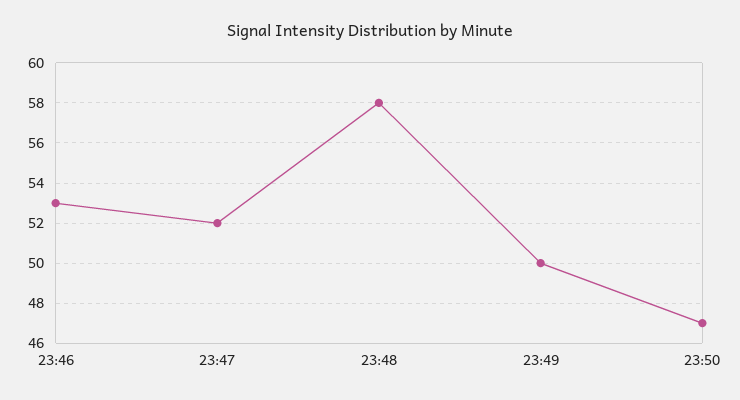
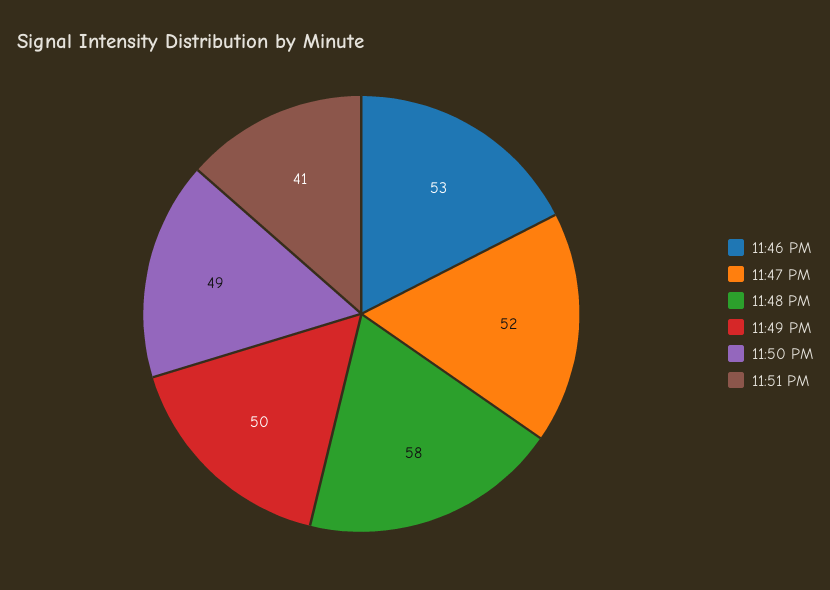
23:50: 47 -> 49
11:51 PM: none -> 41

